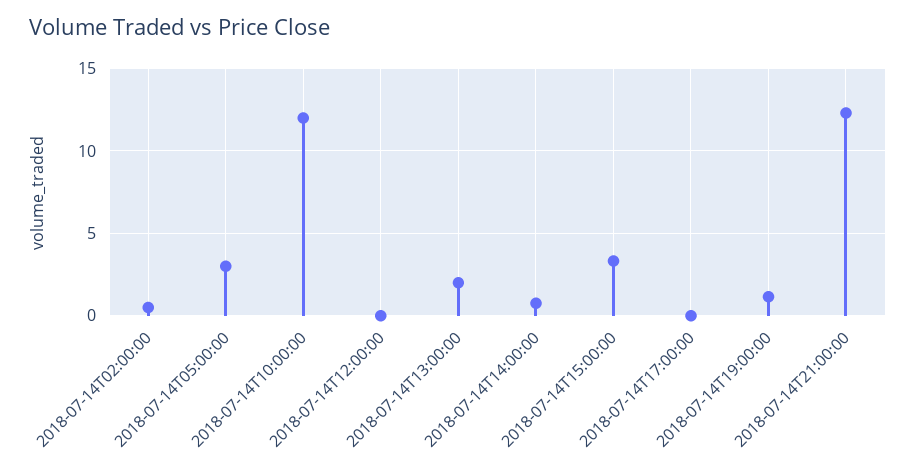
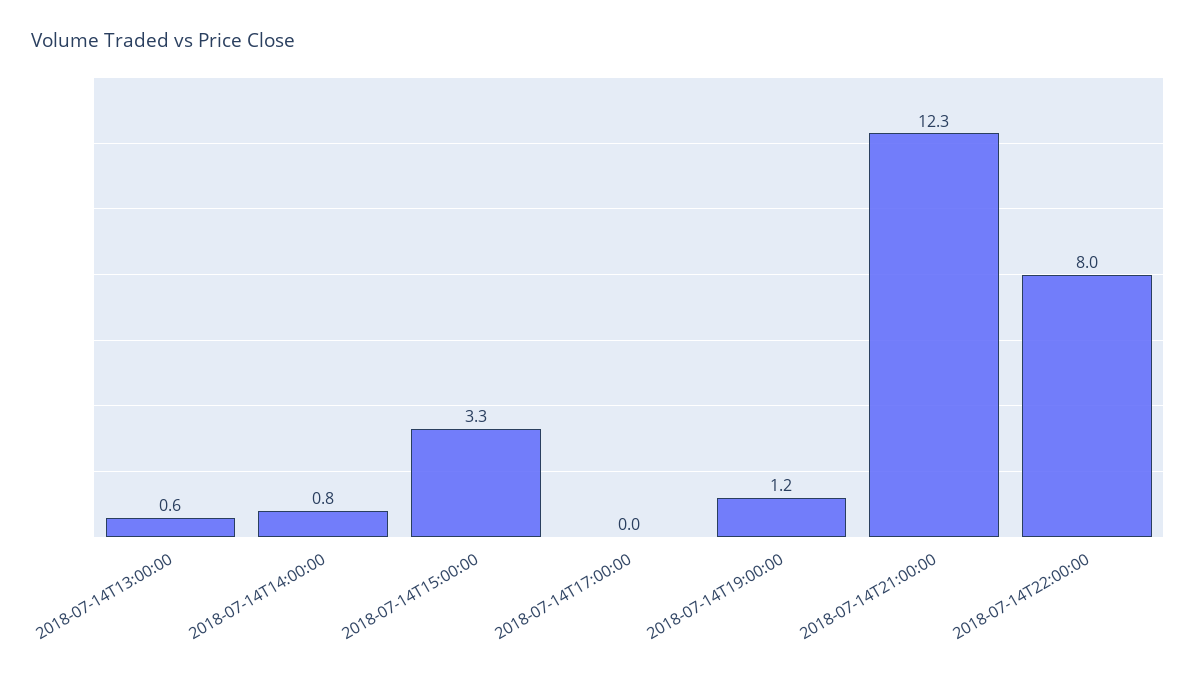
2018-07-14T02:00:00: 0.5 -> none
2018-07-14T05:00:00: 3 -> none
2018-07-14T10:00:00: 12 -> none
2018-07-14T12:00:00: 0 -> none
2018-07-14T13:00:00: 2 -> 0.6
2018-07-14T22:00:00: none -> 8

